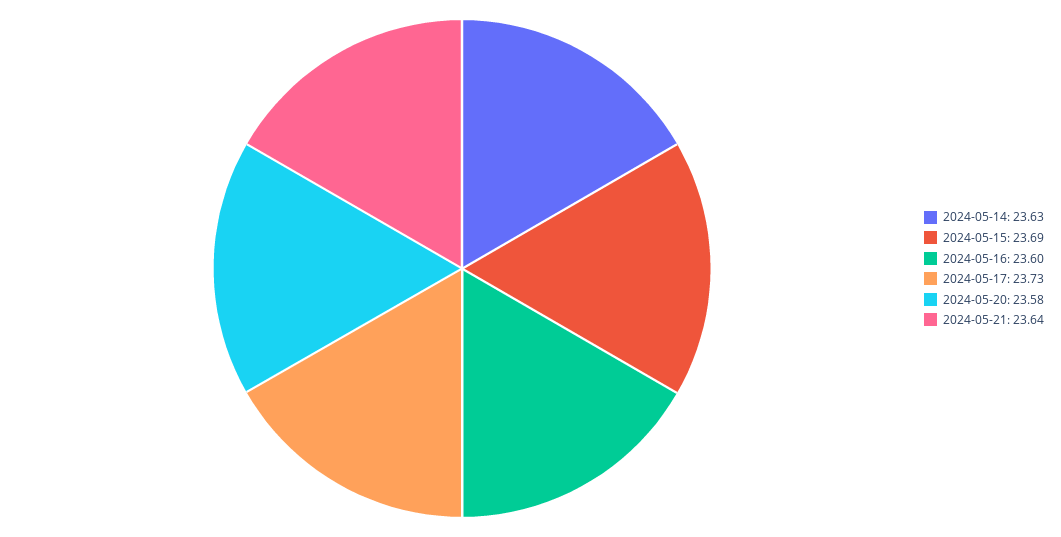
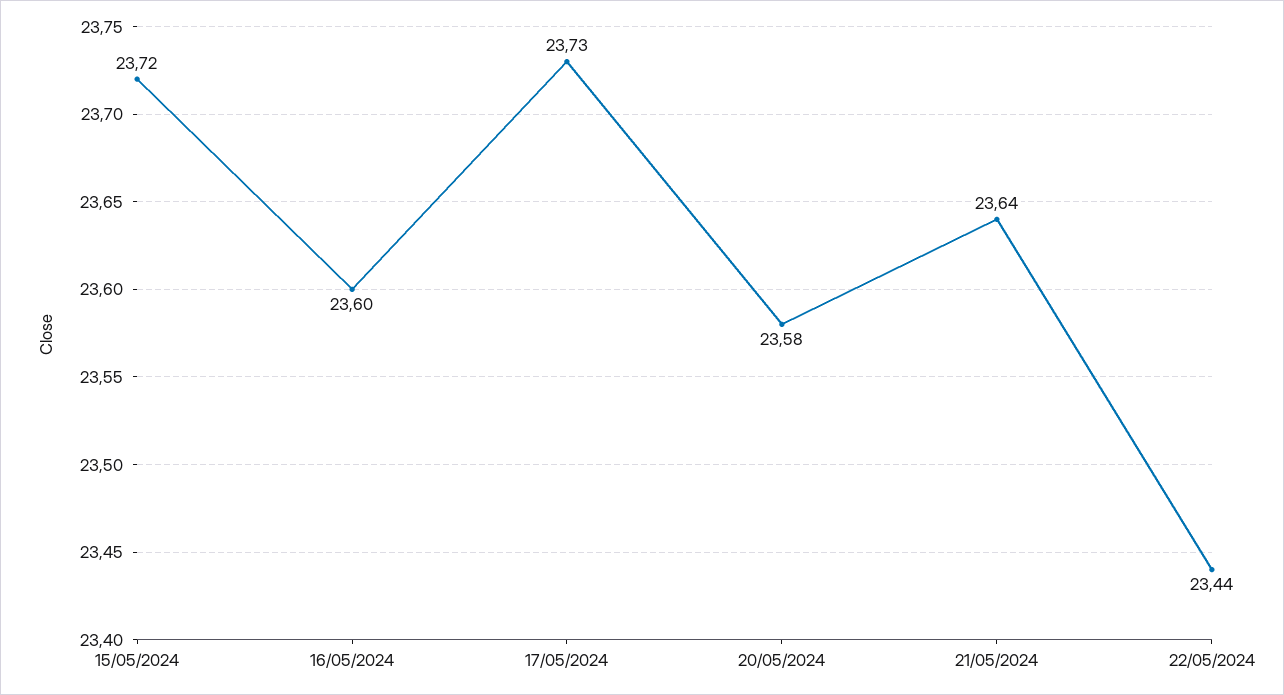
2024-05-14: 23.63 -> none
2024-05-15: 23.69 -> 23.72
22/05/2024: none -> 23.44

